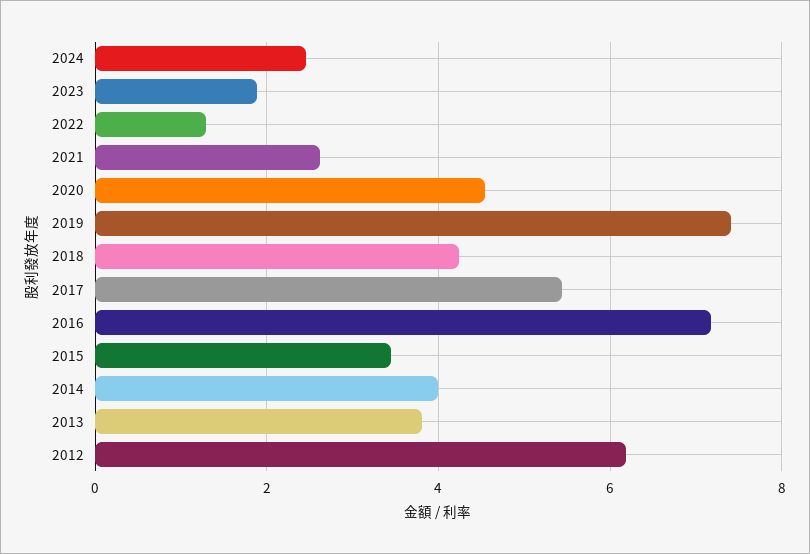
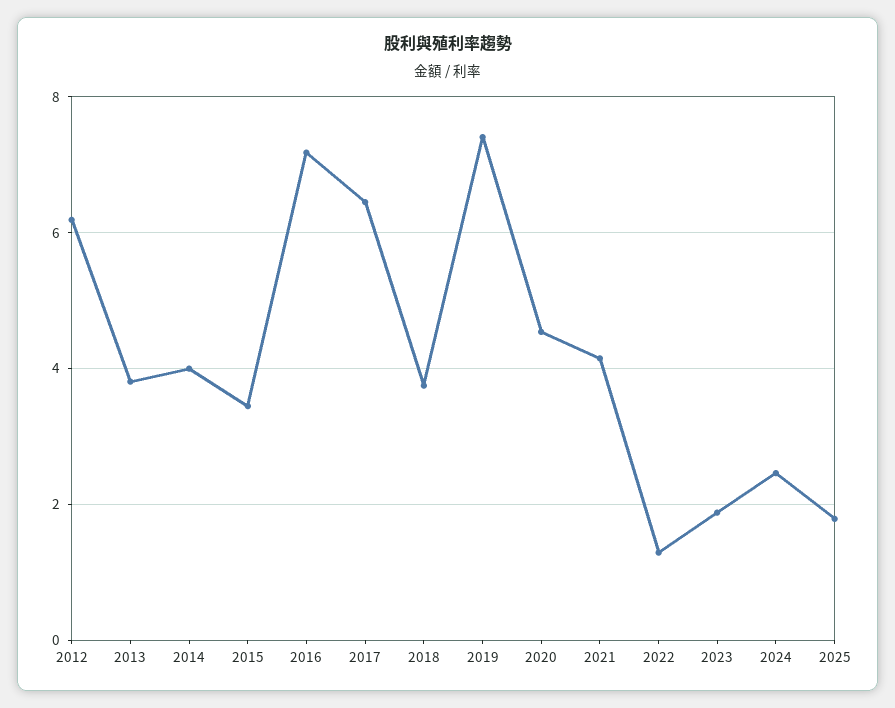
2021: 2.6 -> 4.2
2018: 4.2 -> 3.8
2017: 5.4 -> 6.4
2025: none -> 1.8

